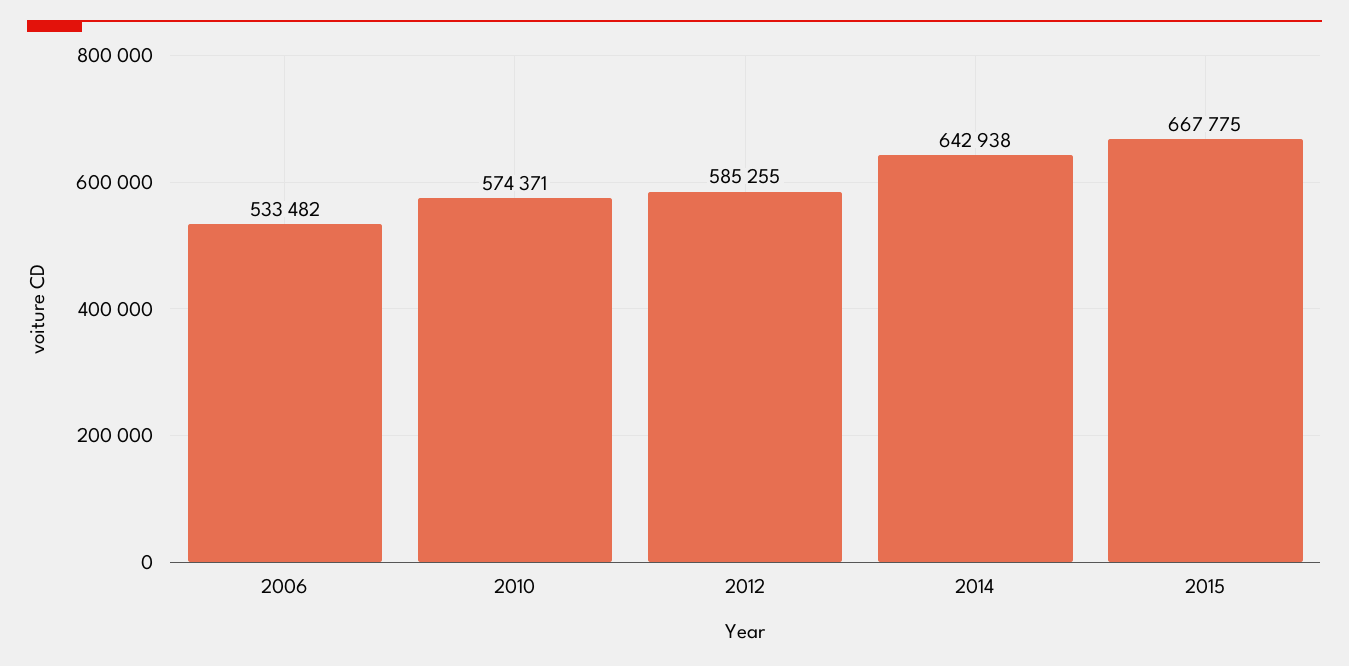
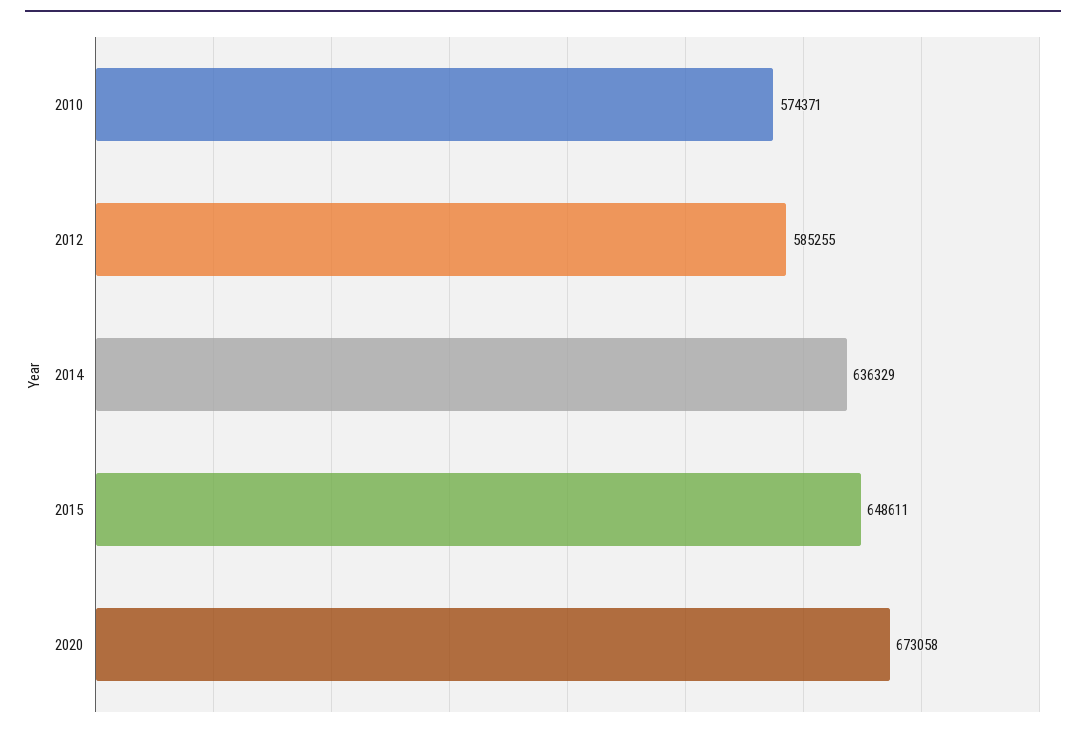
2006: 533482 -> none
2014: 642938 -> 636329
2015: 667775 -> 648611
2020: none -> 673058

